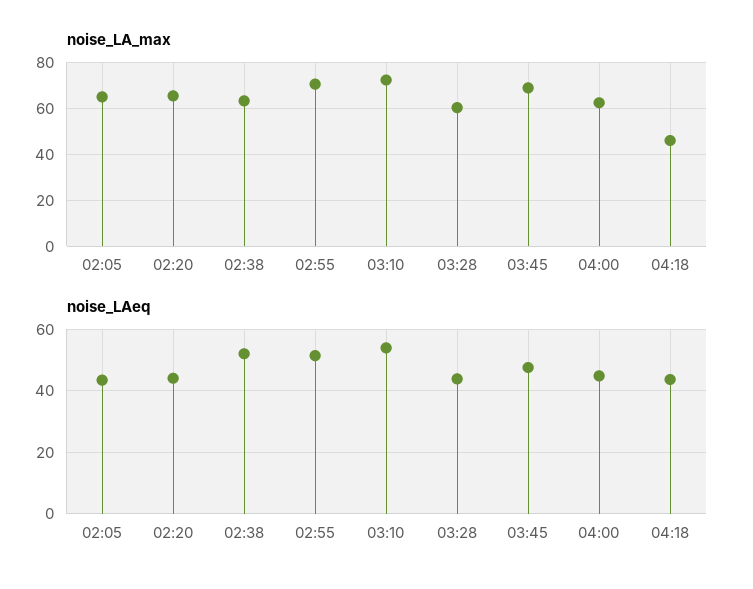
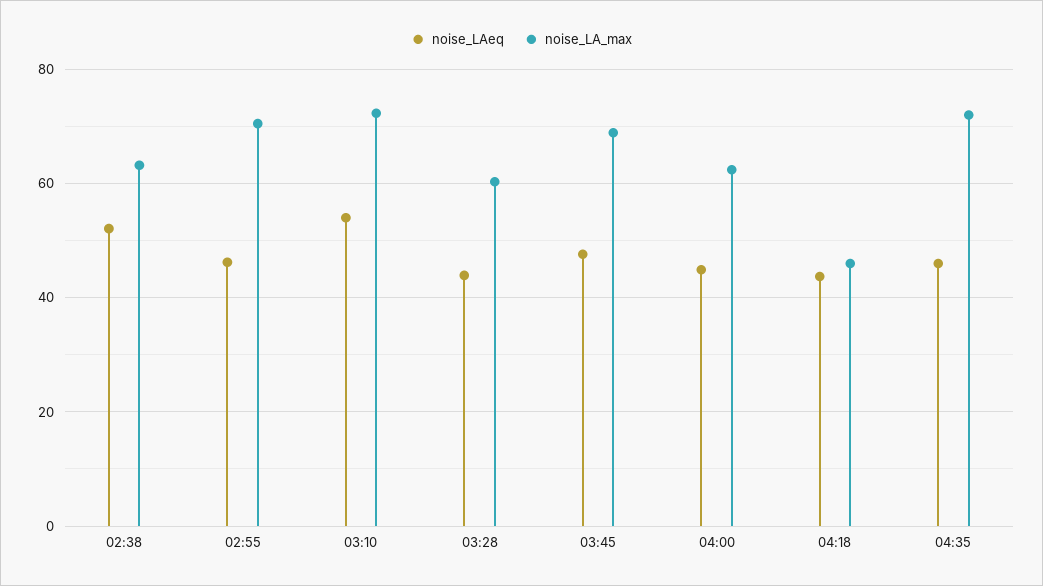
noise_LA_max, 02:05: 65 -> none
noise_LA_max, 02:20: 65 -> none
noise_LAeq, 02:05: 44 -> none
noise_LAeq, 02:20: 44 -> none
noise_LAeq, 02:55: 52 -> 46
noise_LAeq, 04:35: none -> 46
noise_LA_max, 04:35: none -> 72

